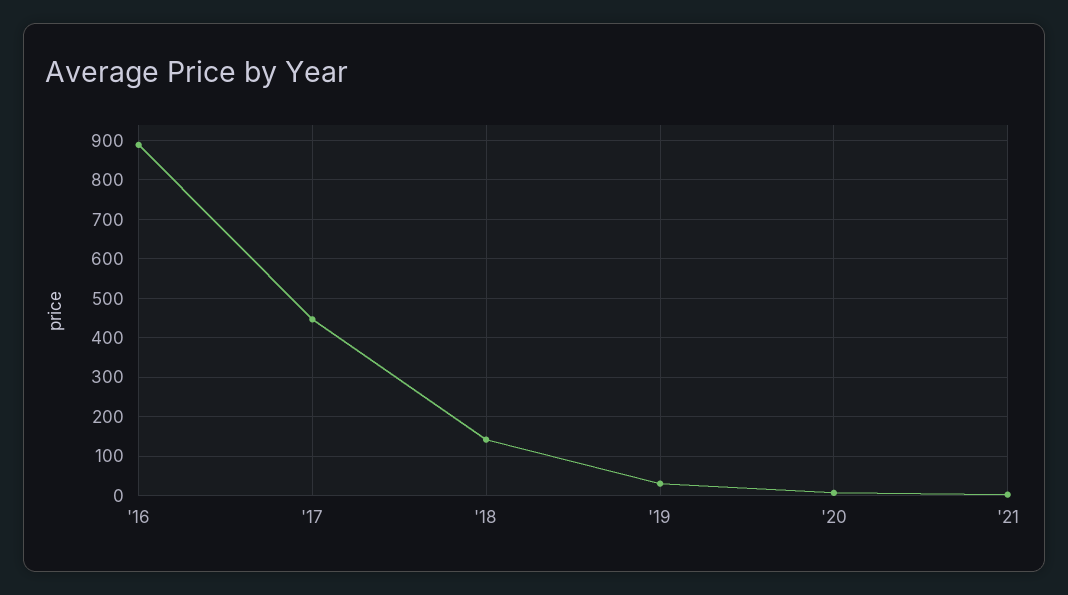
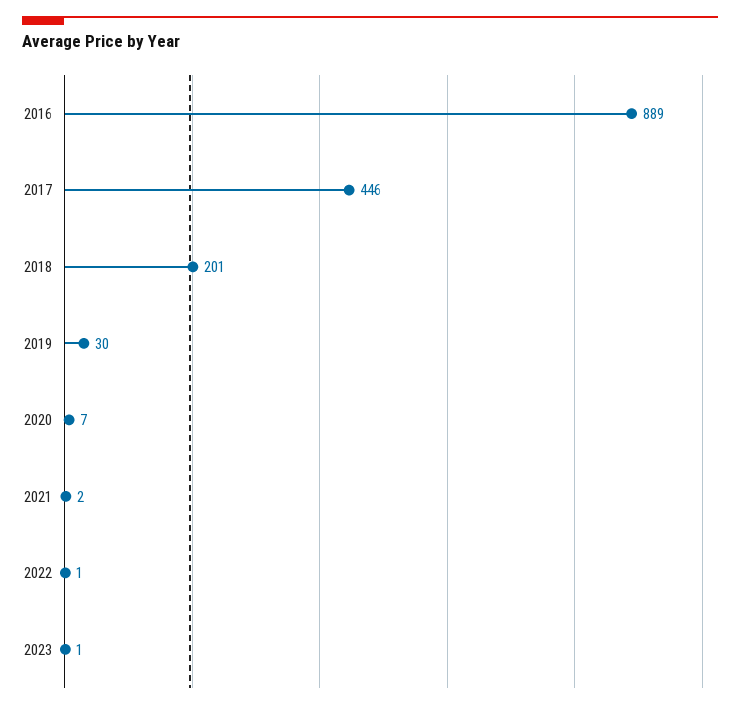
'18: 140 -> 201
2022: none -> 1
2023: none -> 1

